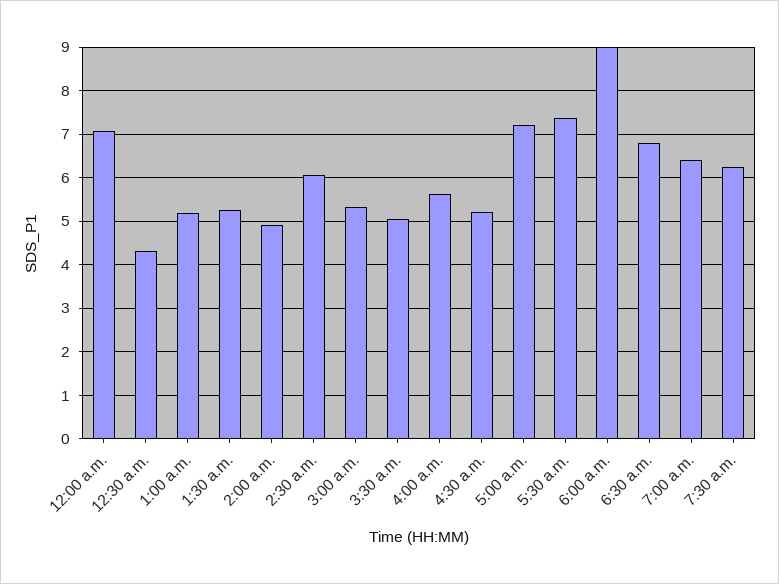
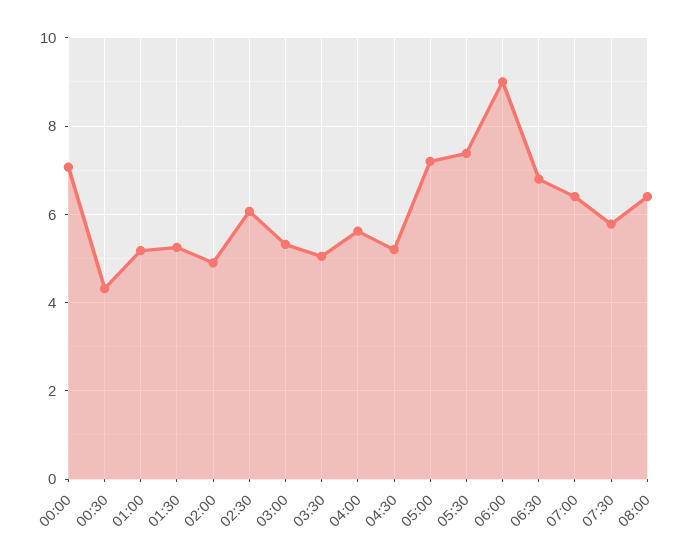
7:30 a.m.: 6.2 -> 5.8
08:00: none -> 6.4

